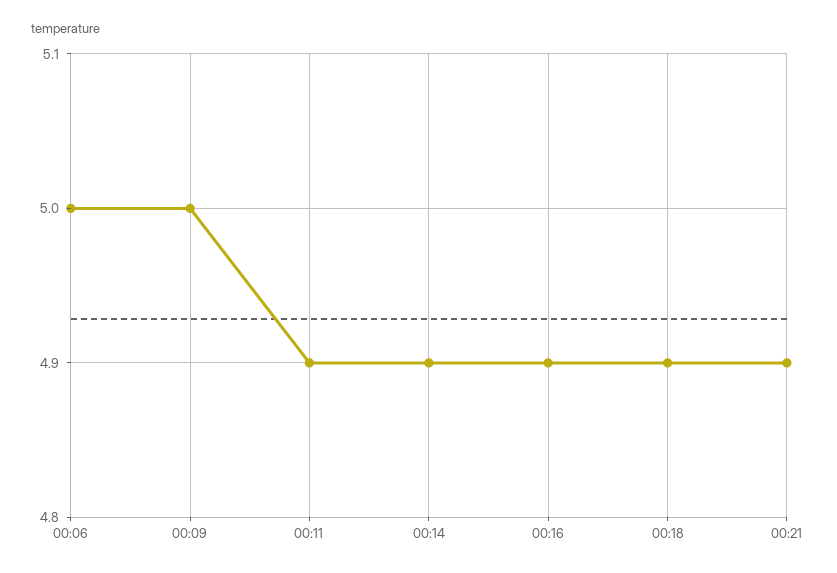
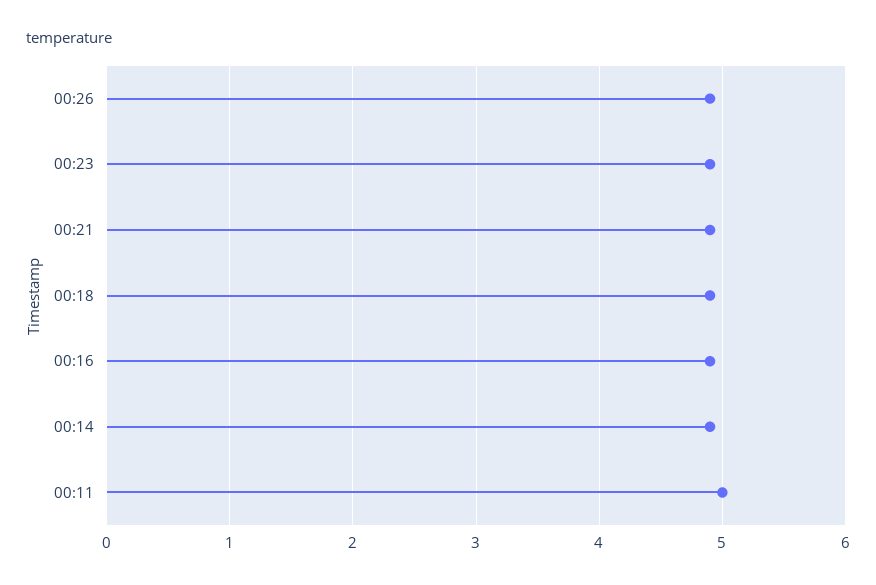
00:06: 5 -> none
00:09: 5 -> none
00:11: 4.9 -> 5
00:26: none -> 4.9
00:23: none -> 4.9

